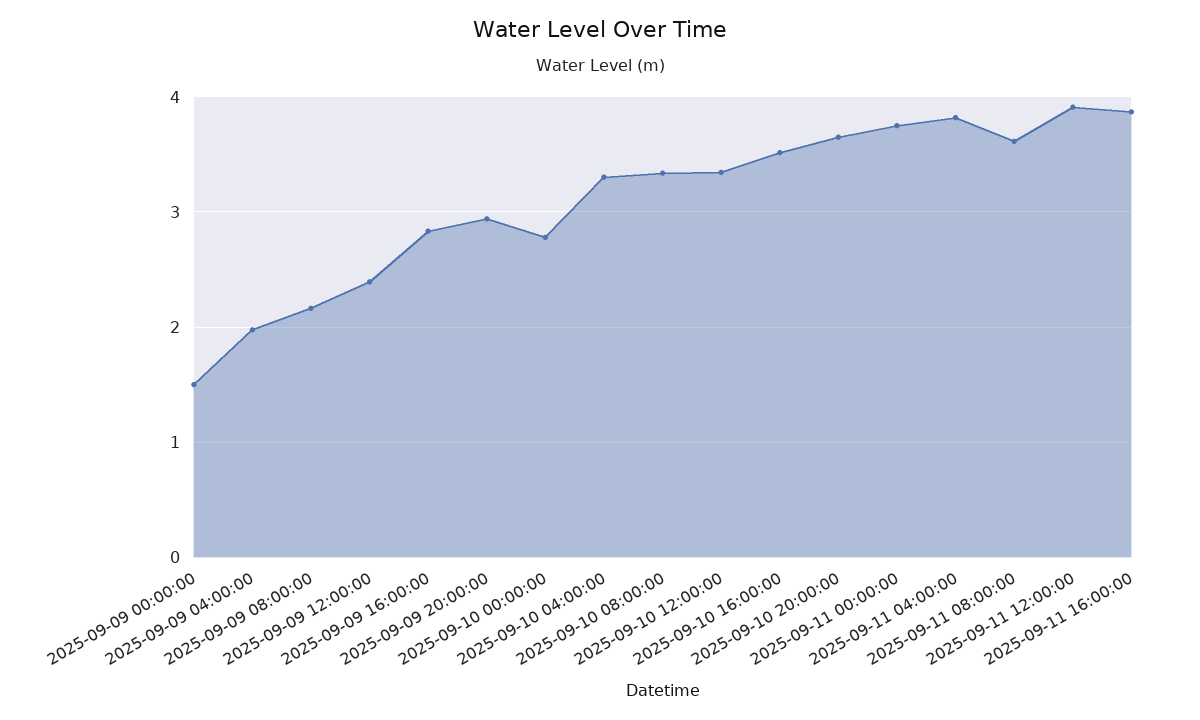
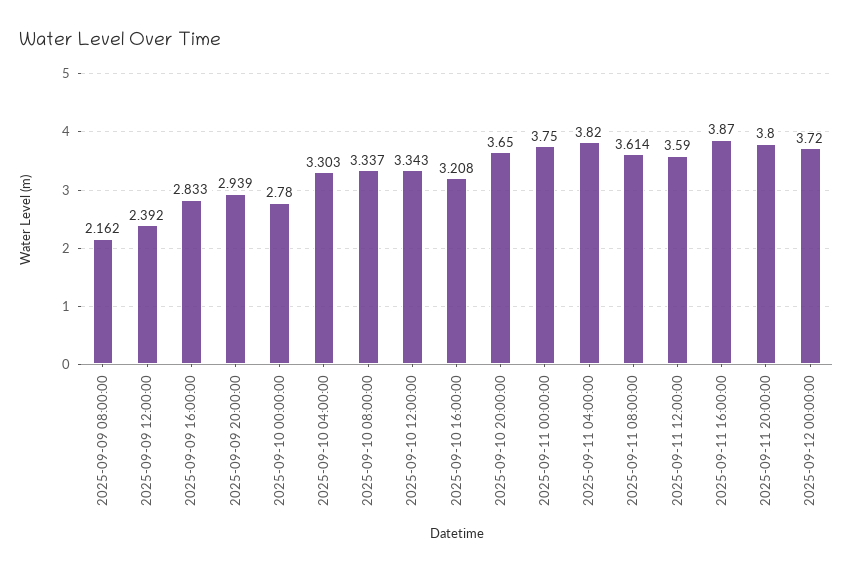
2025-09-09 00:00:00: 1.5 -> none
2025-09-09 04:00:00: 2 -> none
2025-09-10 16:00:00: 3.5 -> 3.208
2025-09-11 12:00:00: 3.9 -> 3.59
2025-09-11 20:00:00: none -> 3.8
2025-09-12 00:00:00: none -> 3.72

